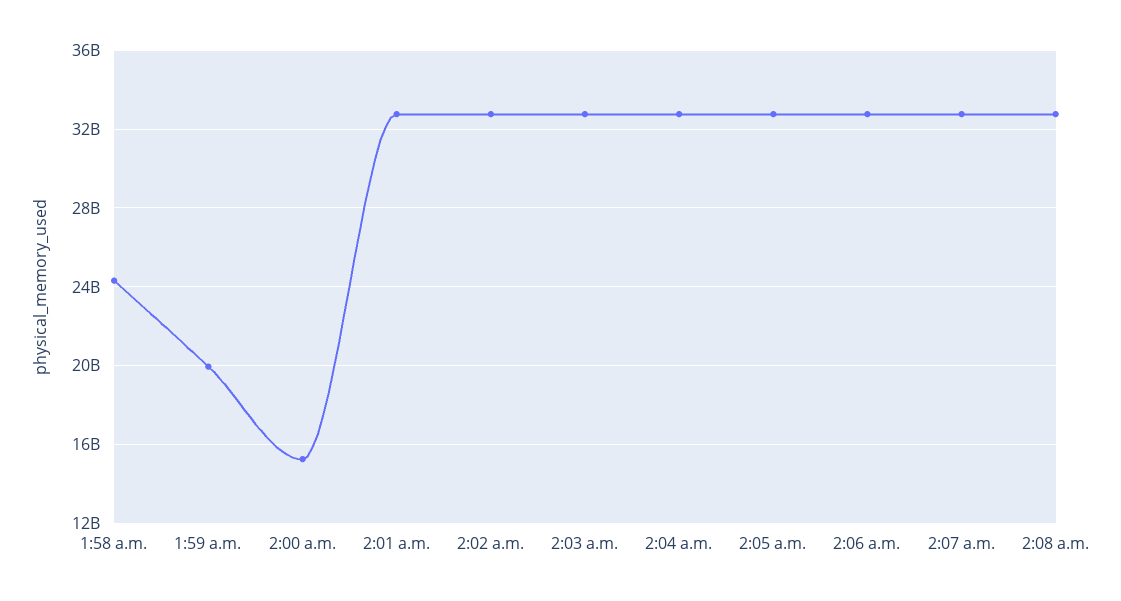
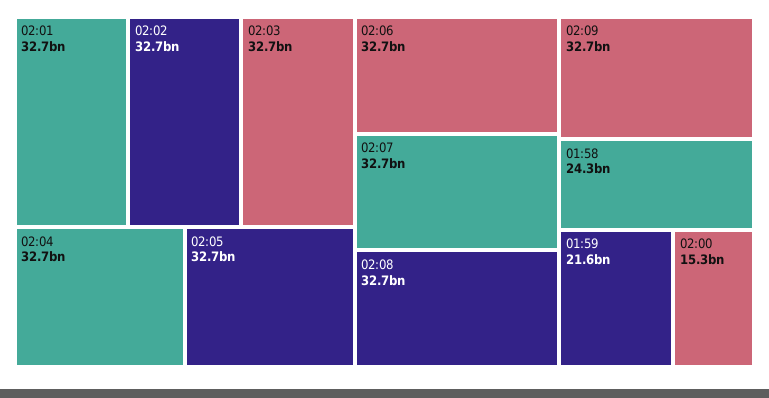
1:59 a.m.: 20000000000 -> 21600000000
02:09: none -> 32700000000

